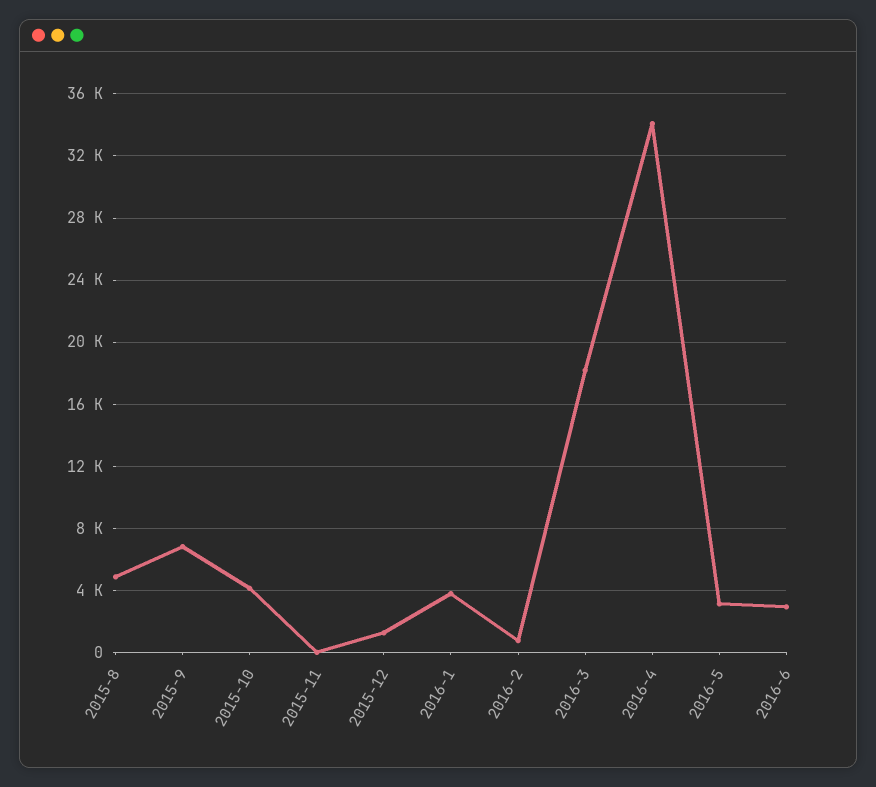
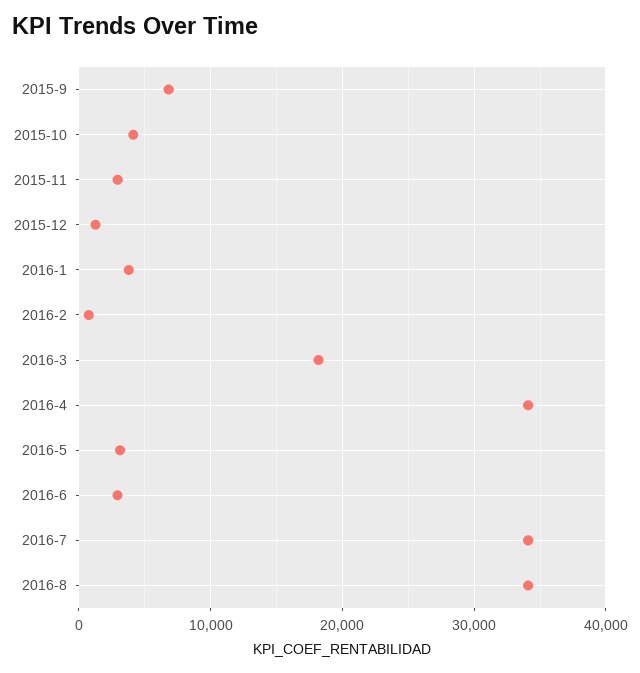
2015-8: 5000 -> none
2015-11: 0 -> 3000
2016-7: none -> 34000
2016-8: none -> 34000

